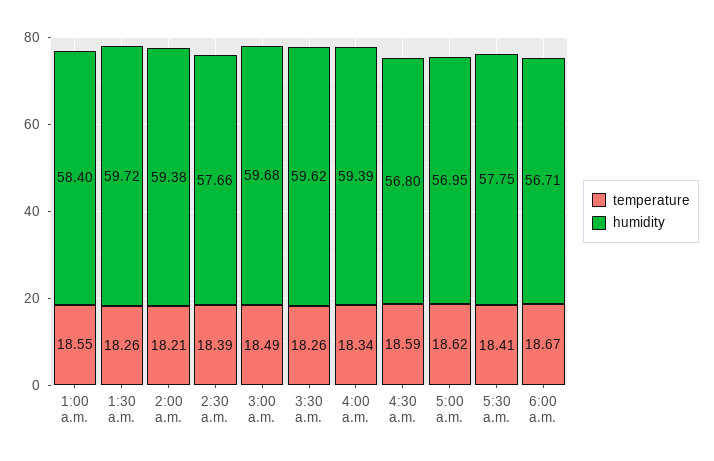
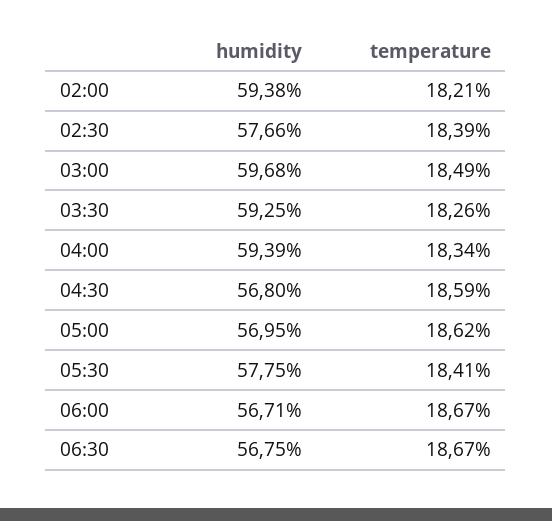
temperature, 1:00 a.m.: 18.55 -> none
humidity, 1:00 a.m.: 58.4 -> none
temperature, 1:30 a.m.: 18.26 -> none
humidity, 1:30 a.m.: 59.72 -> none
humidity, 3:30 a.m.: 59.62 -> 59.25
humidity, 06:30: none -> 56.75
temperature, 06:30: none -> 18.67

